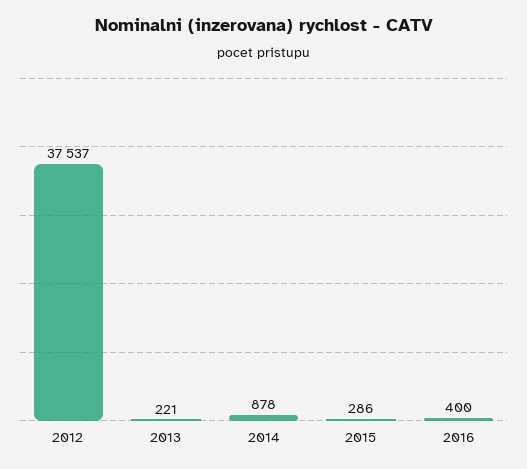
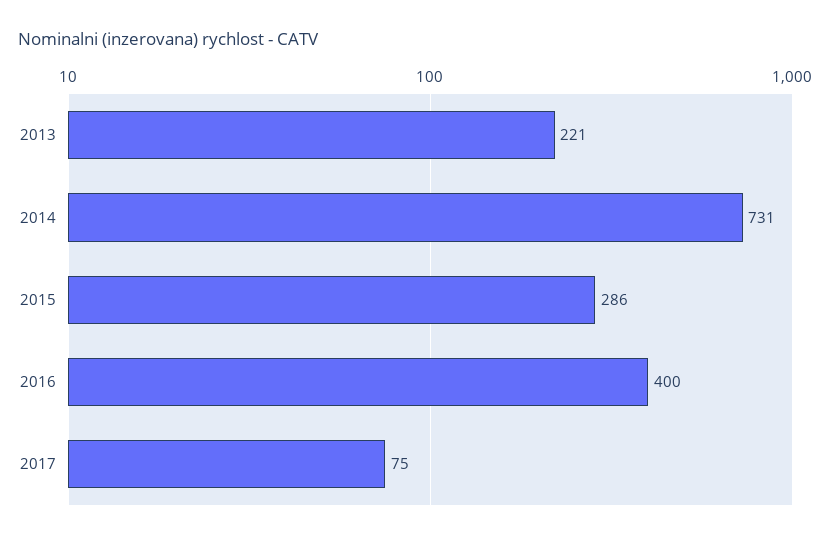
2012: 37537 -> none
2014: 878 -> 731
2017: none -> 75

